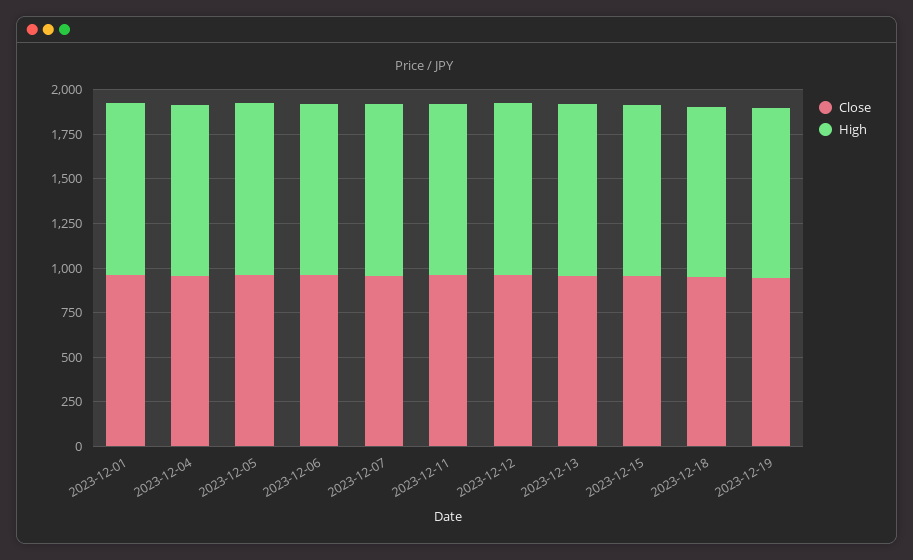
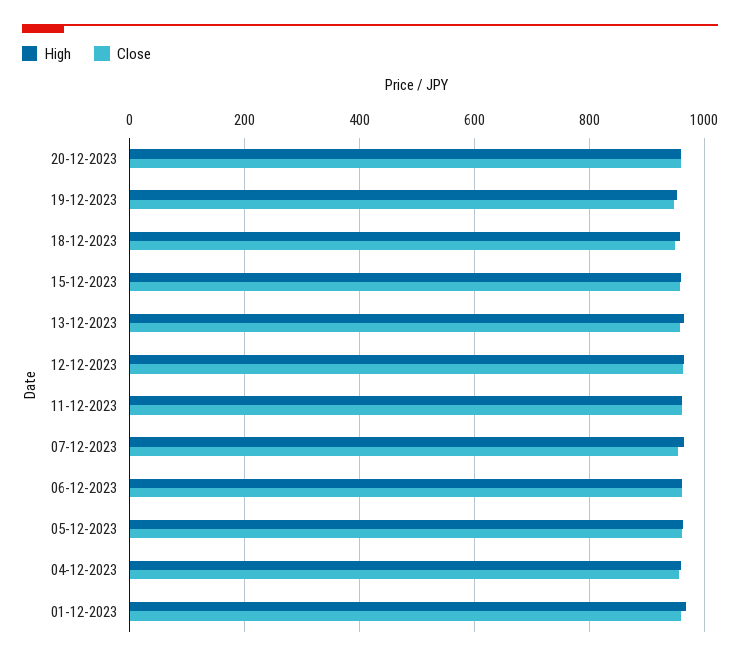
High, 20-12-2023: none -> 960
Close, 20-12-2023: none -> 960

